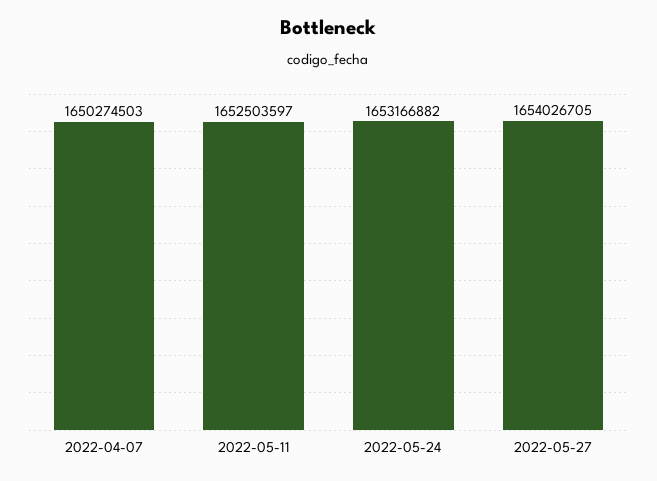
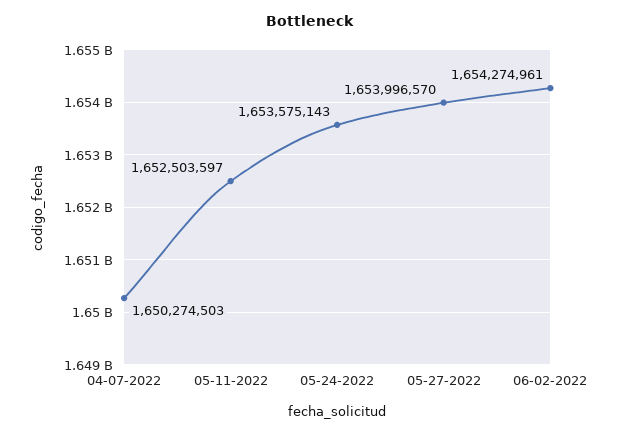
2022-05-24: 1653166882 -> 1653575143
2022-05-27: 1654026705 -> 1653996570
06-02-2022: none -> 1654274961

